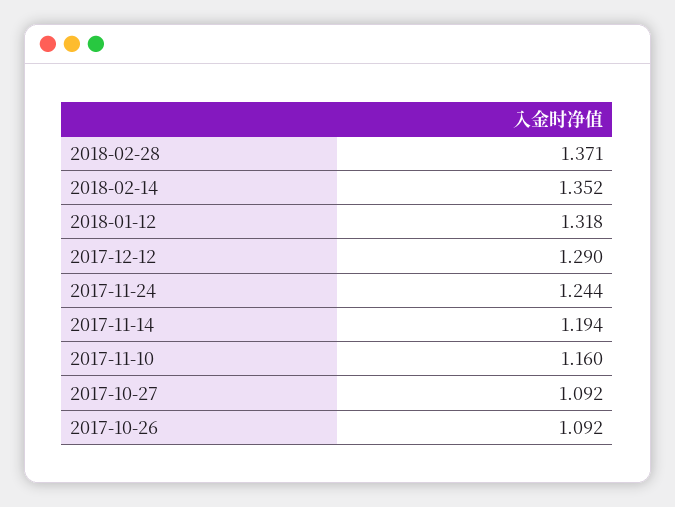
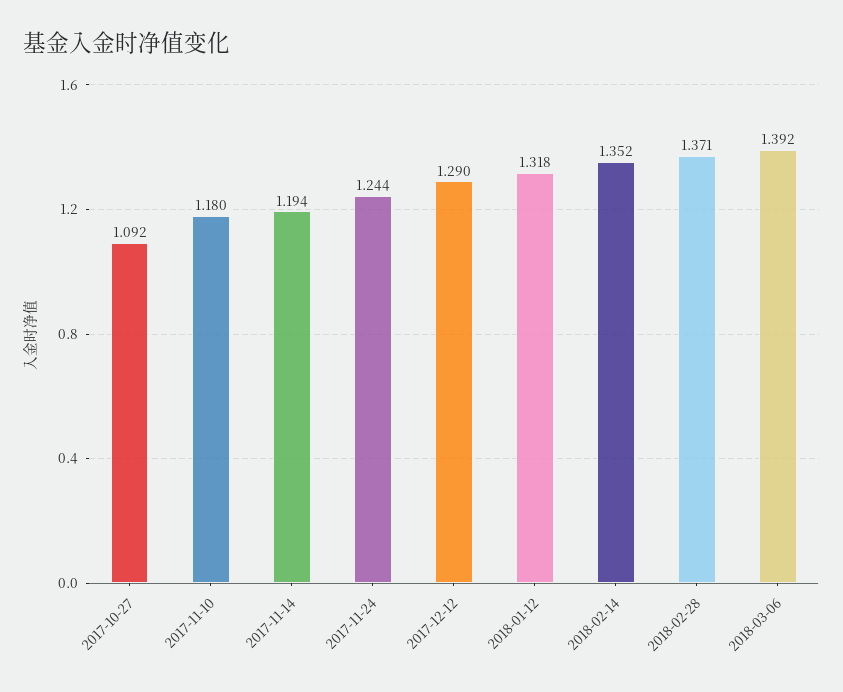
2017-11-10: 1.16 -> 1.18
2017-10-26: 1.092 -> none
2018-03-06: none -> 1.392

